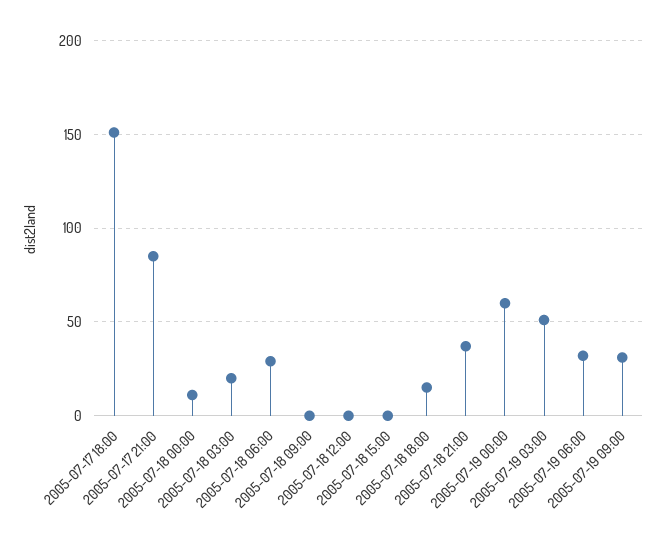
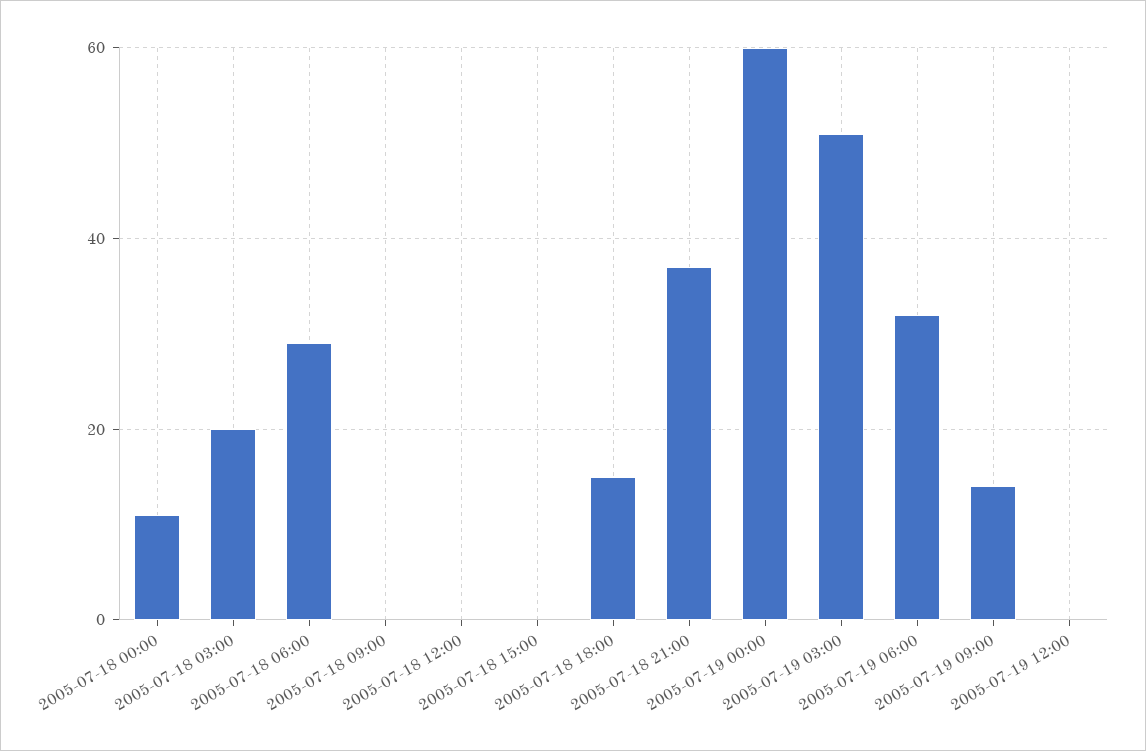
2005-07-17 18:00: 150 -> none
2005-07-17 21:00: 85 -> none
2005-07-19 09:00: 30 -> 15
2005-07-19 12:00: none -> 0

